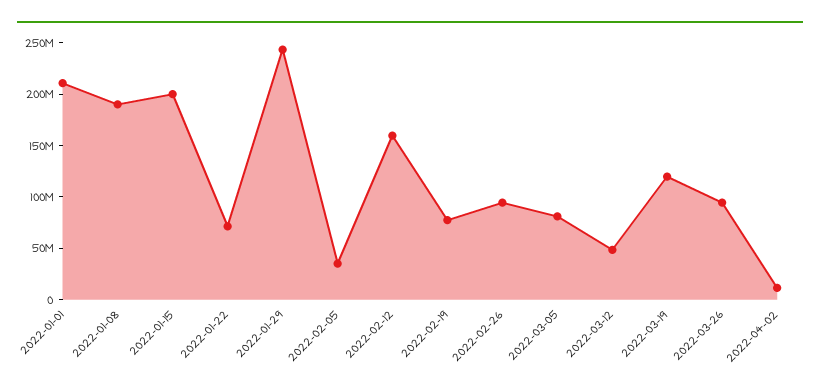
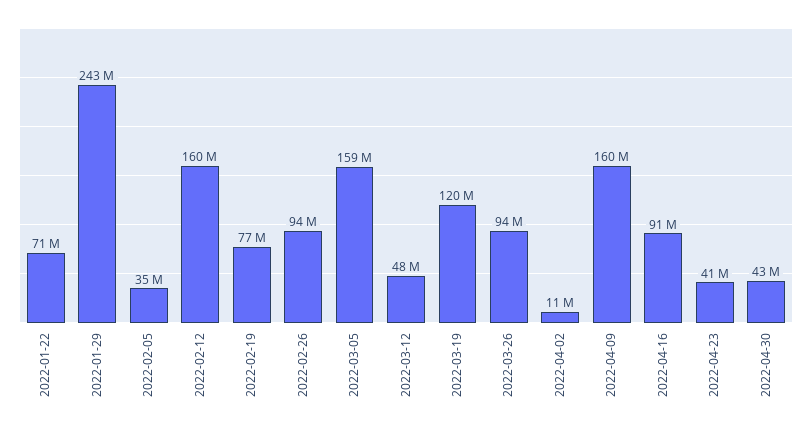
2022-01-01: 210000000 -> none
2022-01-08: 190000000 -> none
2022-01-15: 200000000 -> none
2022-03-05: 80000000 -> 159000000
2022-04-09: none -> 160000000
2022-04-16: none -> 91000000
2022-04-23: none -> 41000000
2022-04-30: none -> 43000000

